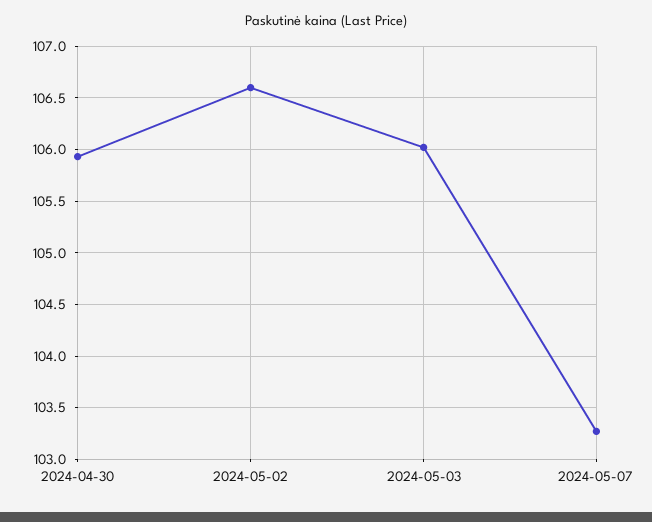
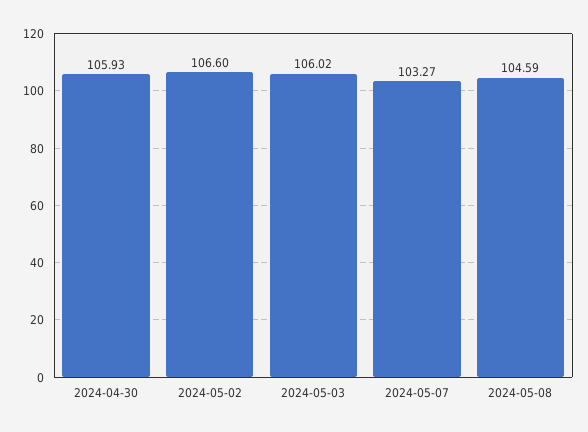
2024-05-08: none -> 104.59

